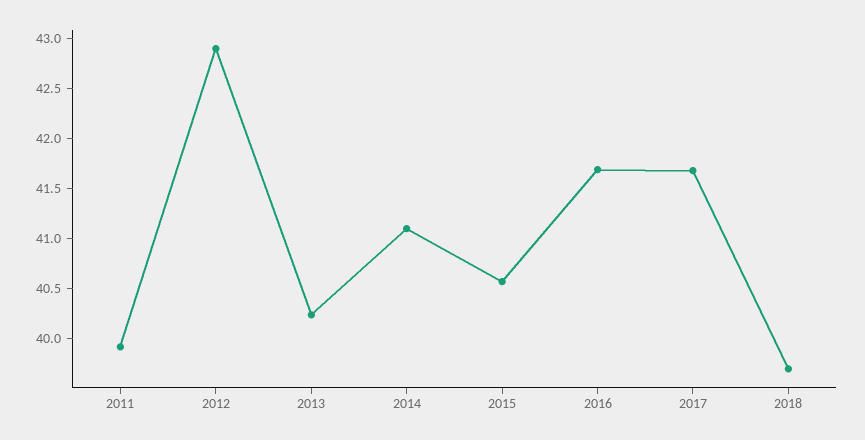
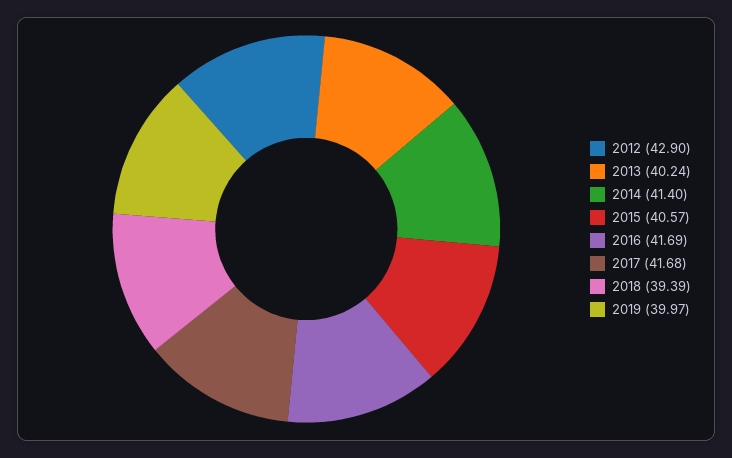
2011: 39.9 -> none
2014: 41.1 -> 41.4
2018: 39.7 -> 39.39
2019: none -> 39.97

